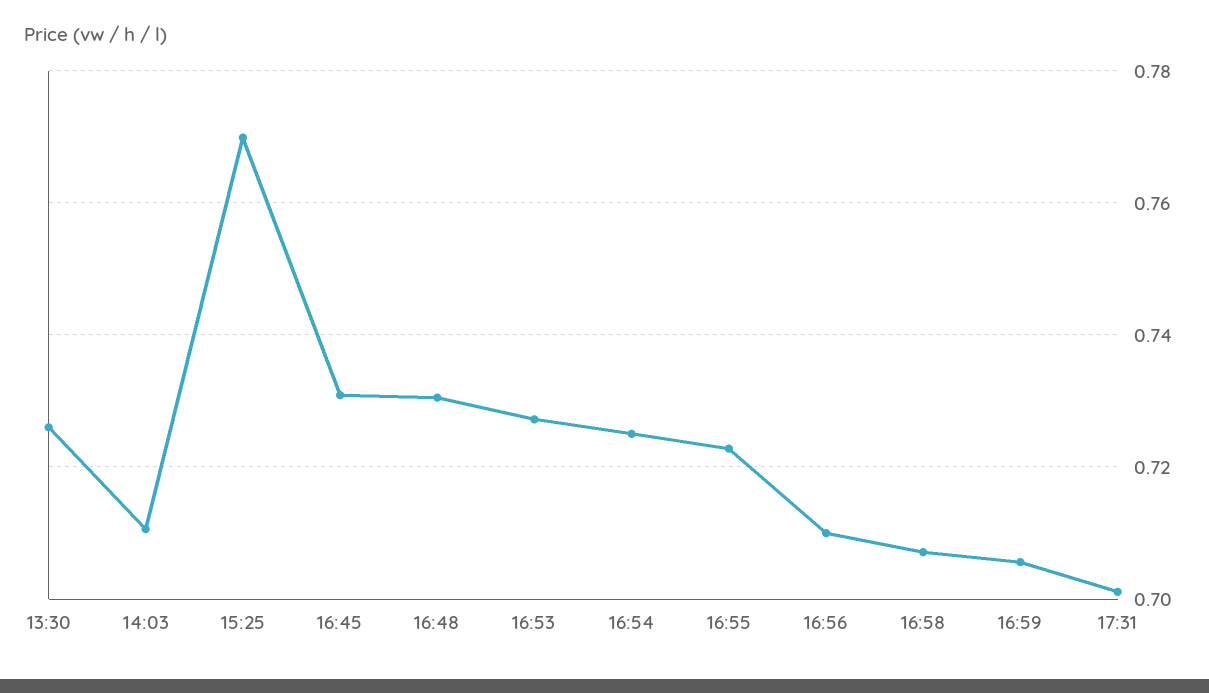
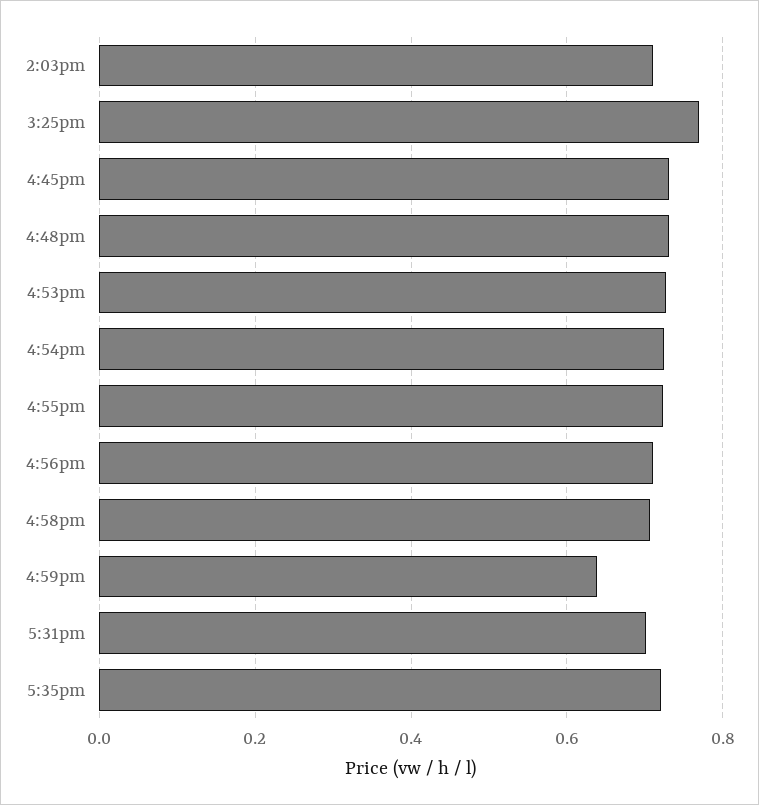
13:30: 0.726 -> none
16:59: 0.706 -> 0.64
5:35pm: none -> 0.72

